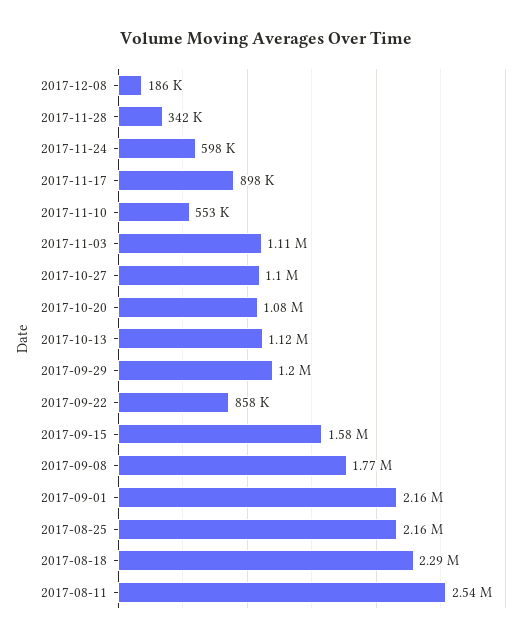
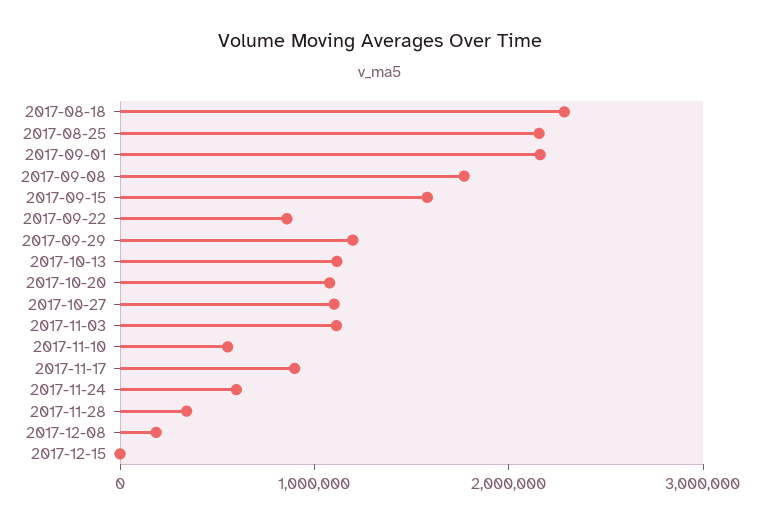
2017-08-11: 2540000 -> none
2017-12-15: none -> 0

